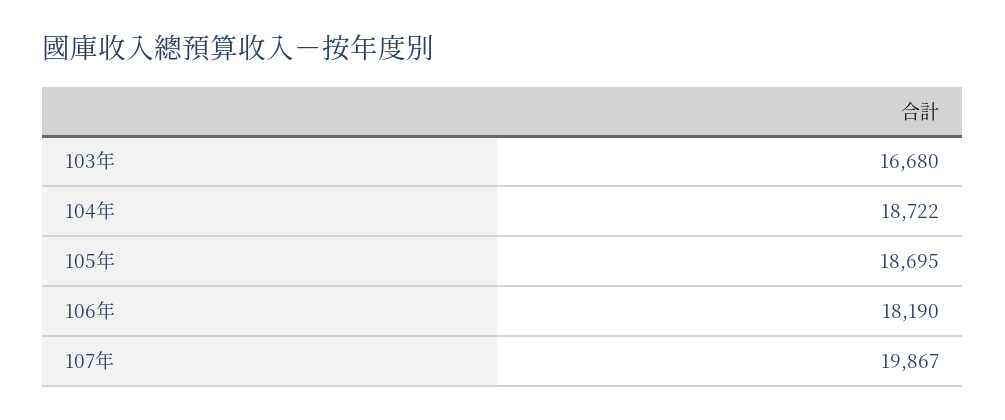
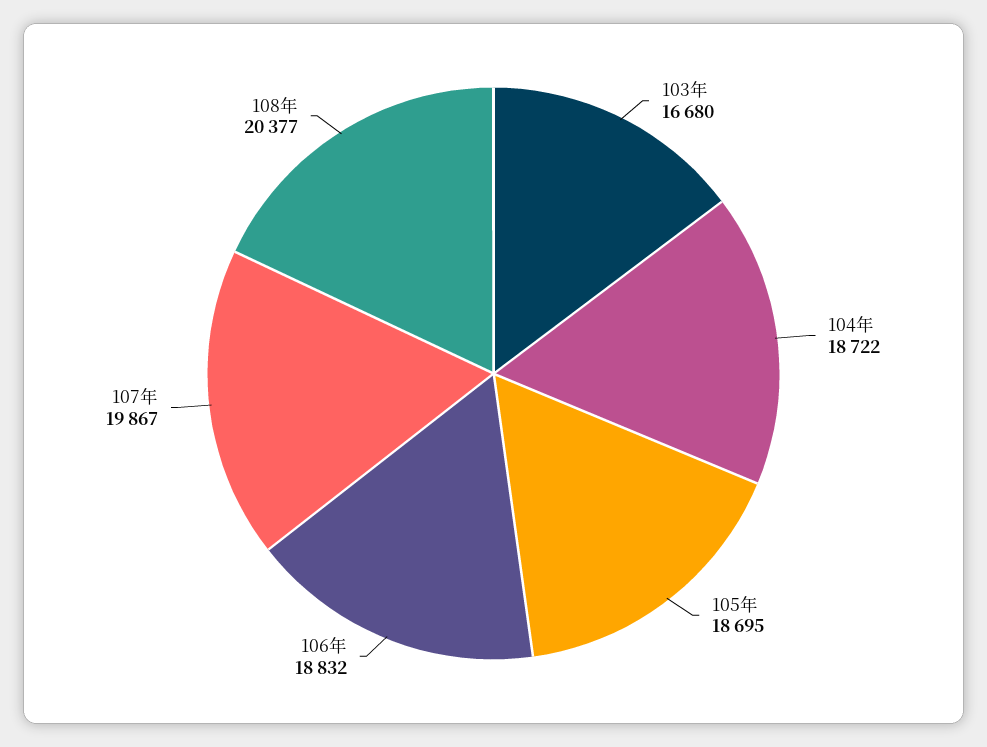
106年: 18190 -> 18832
108年: none -> 20377

